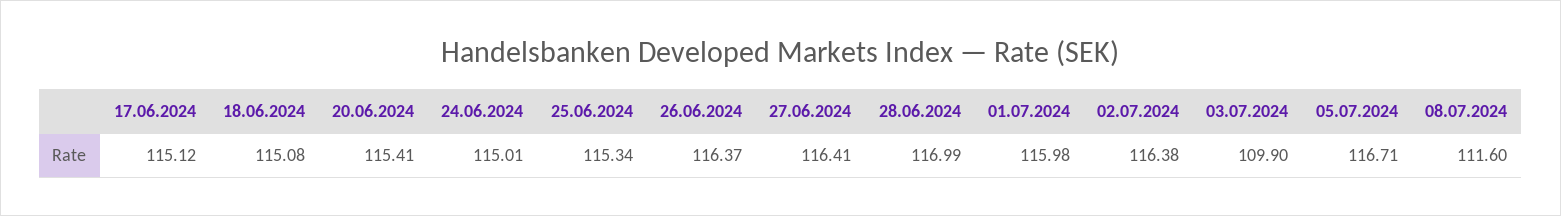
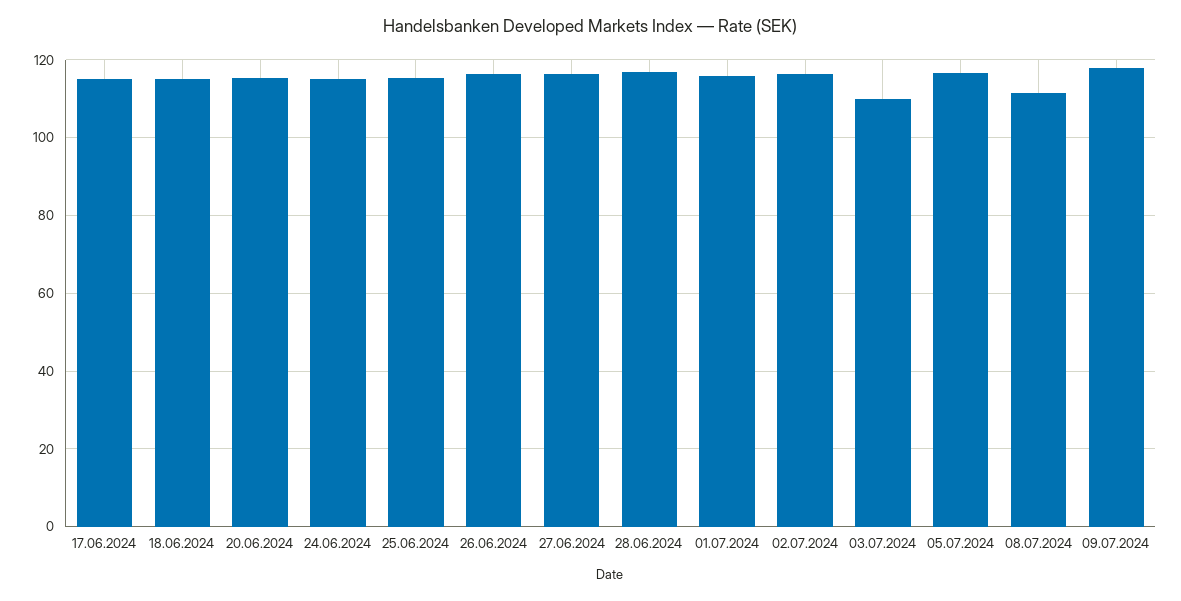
09.07.2024: none -> 118

